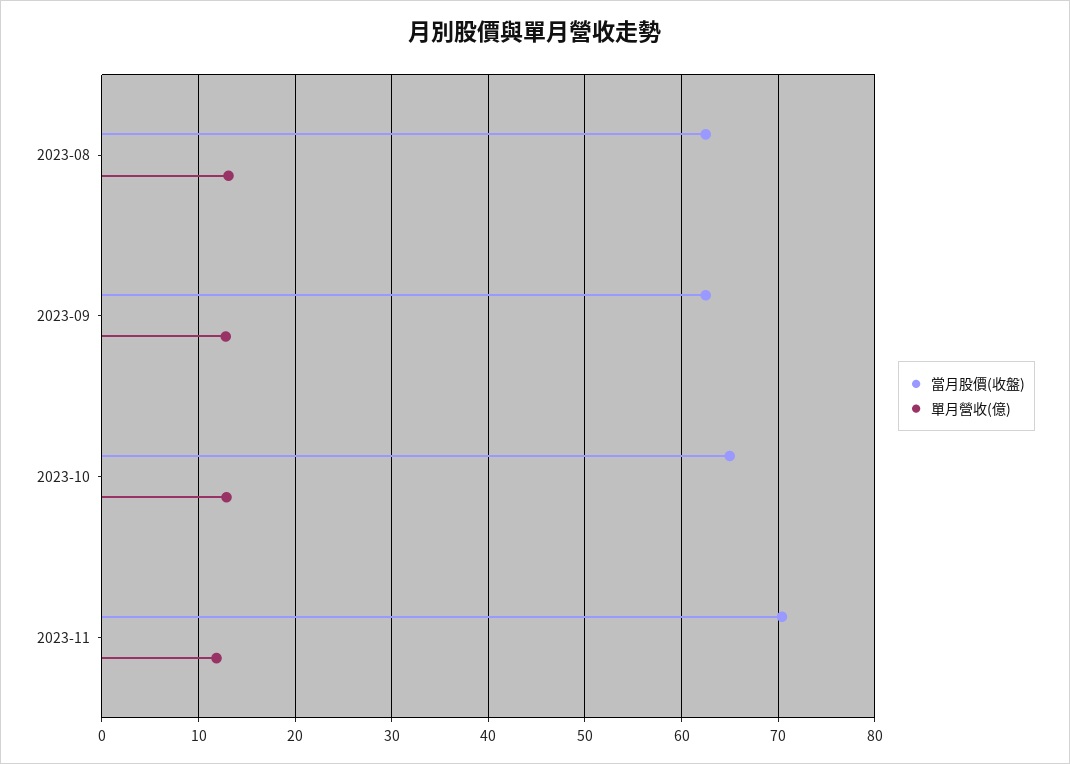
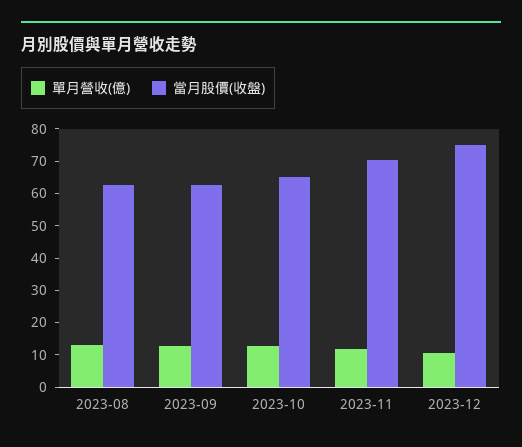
單月營收(億), 2023-12: none -> 10
當月股價(收盤), 2023-12: none -> 75

